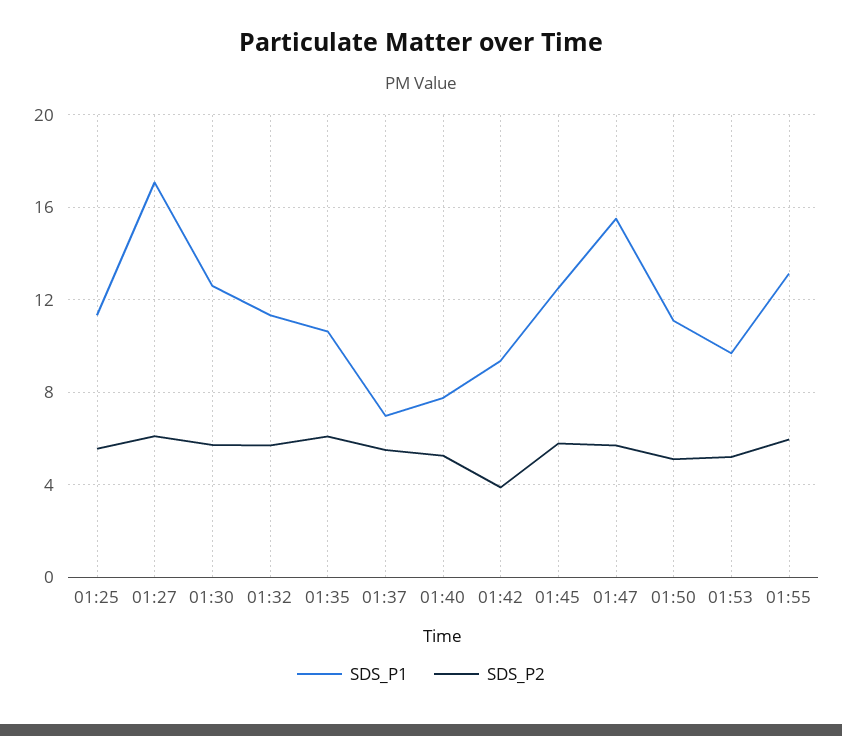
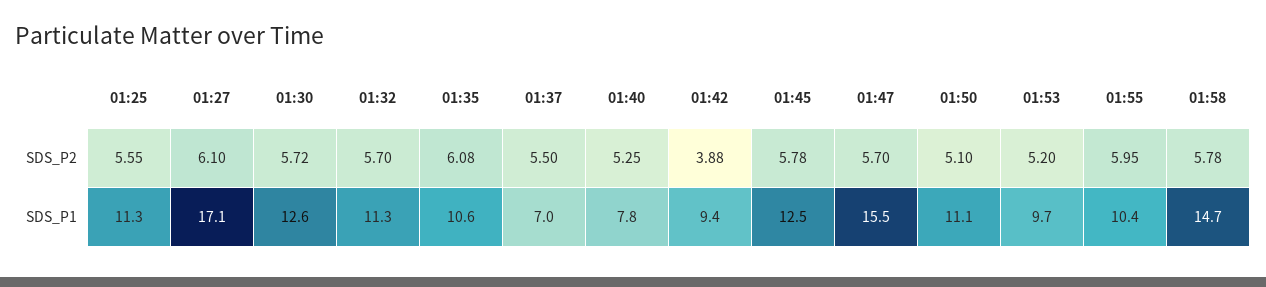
SDS_P1, 01:55: 13 -> 10.4
SDS_P2, 01:58: none -> 5.78
SDS_P1, 01:58: none -> 14.7

